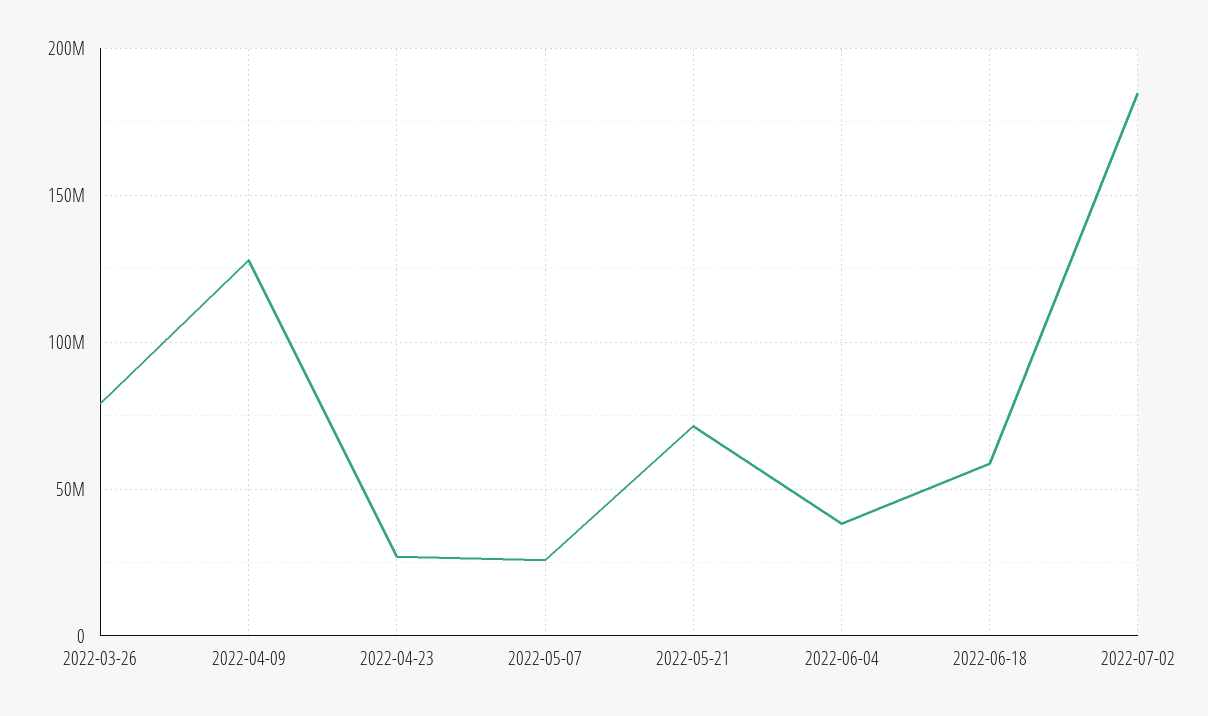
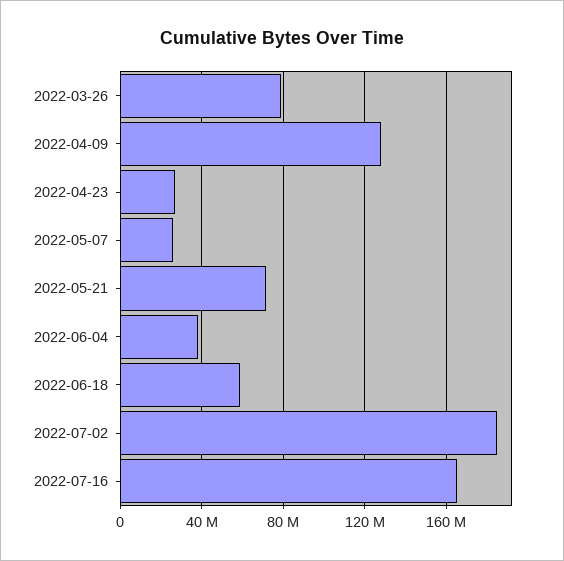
2022-07-16: none -> 165000000

